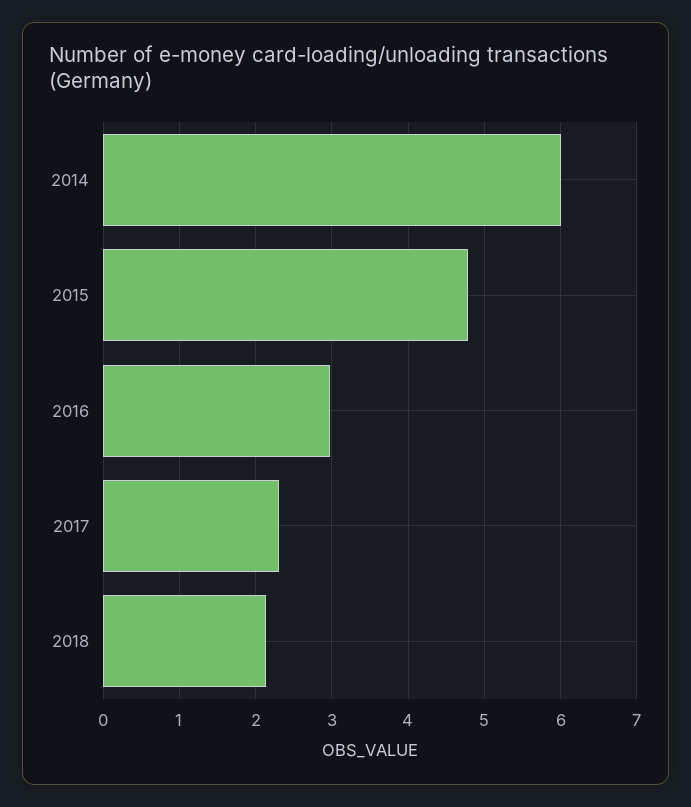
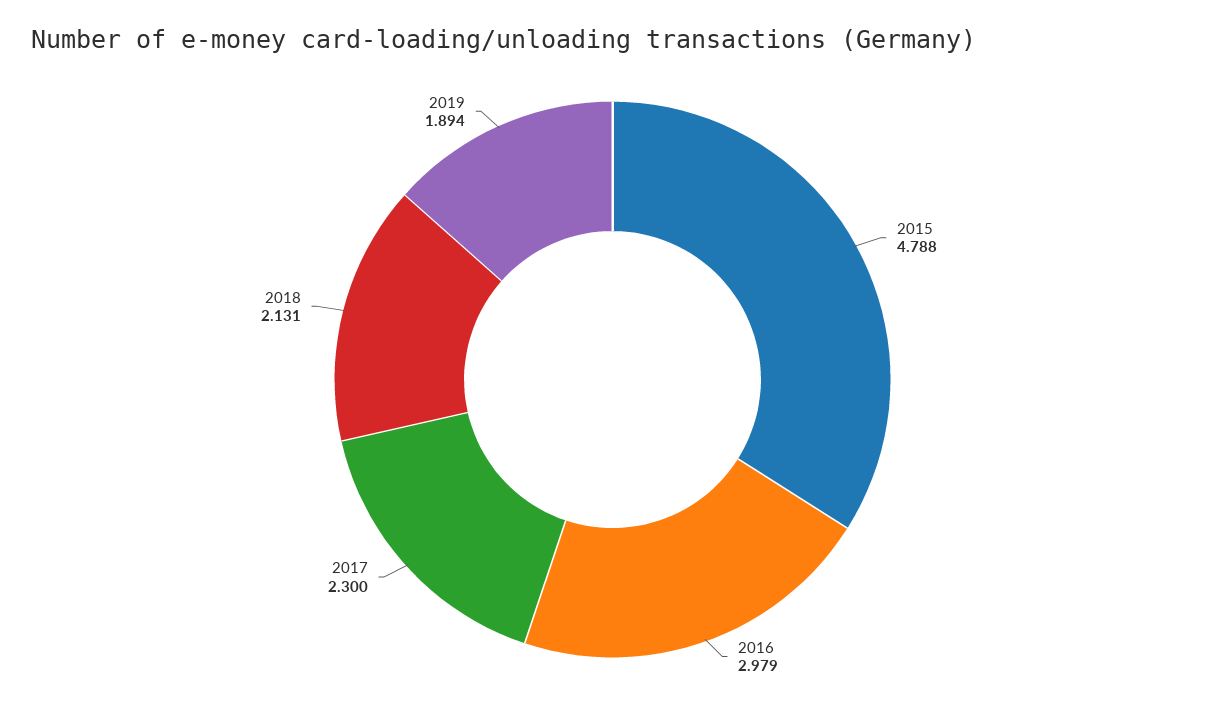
2014: 6 -> none
2019: none -> 1.894

